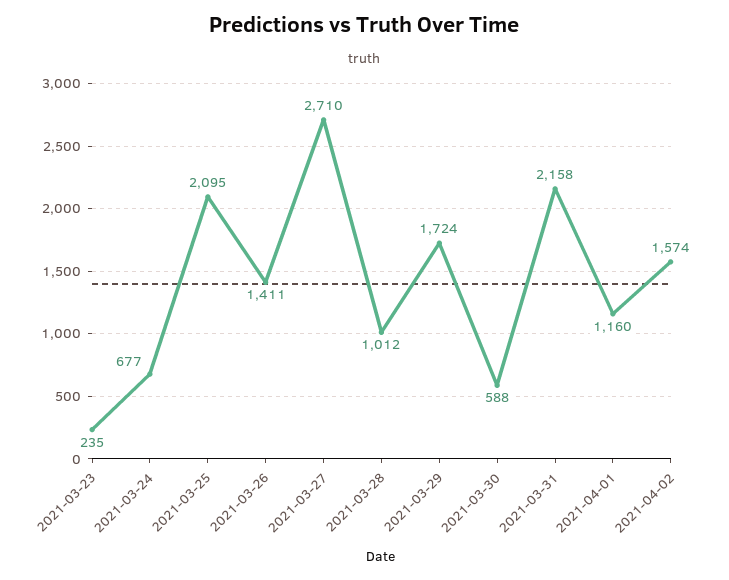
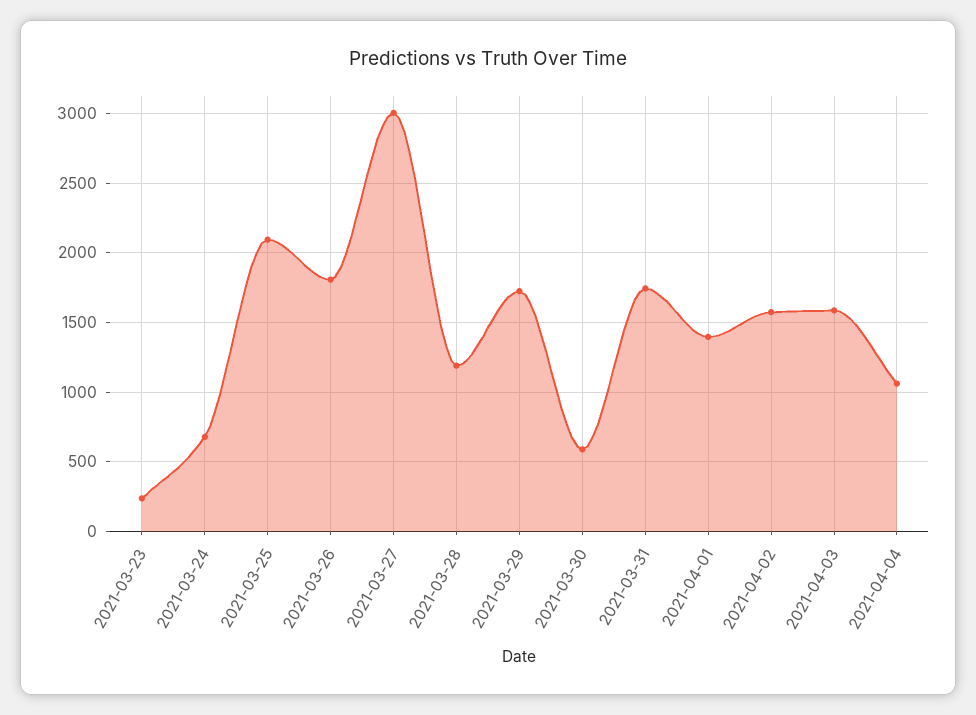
2021-03-26: 1411 -> 1800
2021-03-27: 2710 -> 3000
2021-03-28: 1012 -> 1200
2021-03-31: 2158 -> 1750
2021-04-01: 1160 -> 1400
2021-04-03: none -> 1600
2021-04-04: none -> 1050

